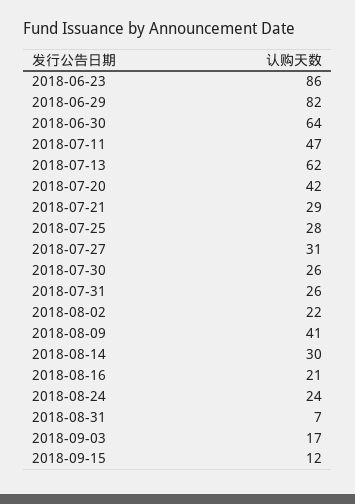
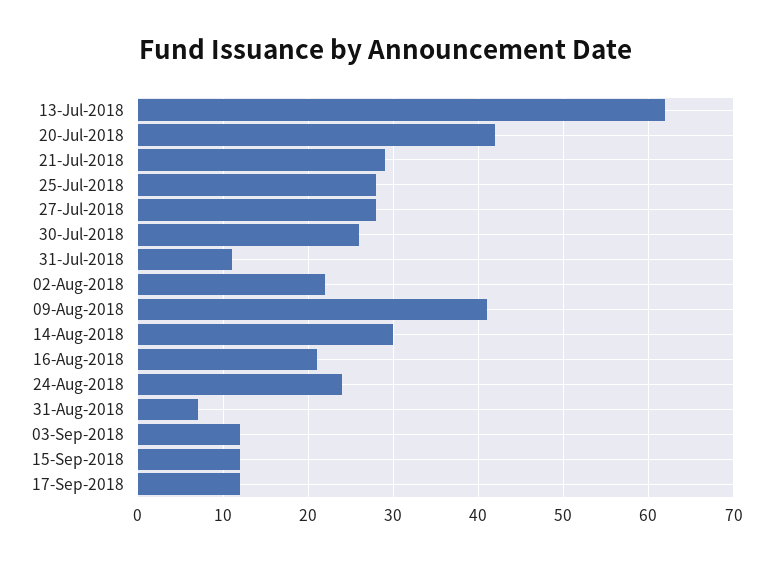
2018-06-23: 86 -> none
2018-06-29: 82 -> none
2018-06-30: 64 -> none
2018-07-11: 47 -> none
2018-07-27: 31 -> 28
2018-07-31: 26 -> 11
2018-09-03: 17 -> 12
17-Sep-2018: none -> 12

